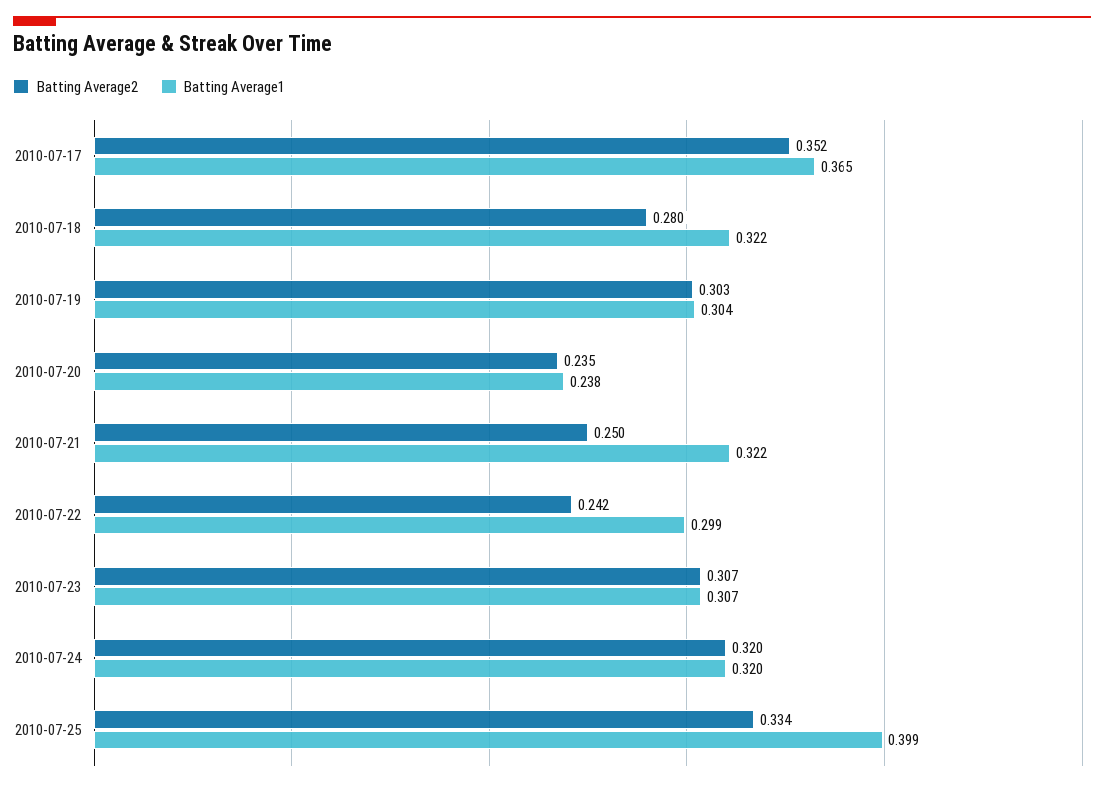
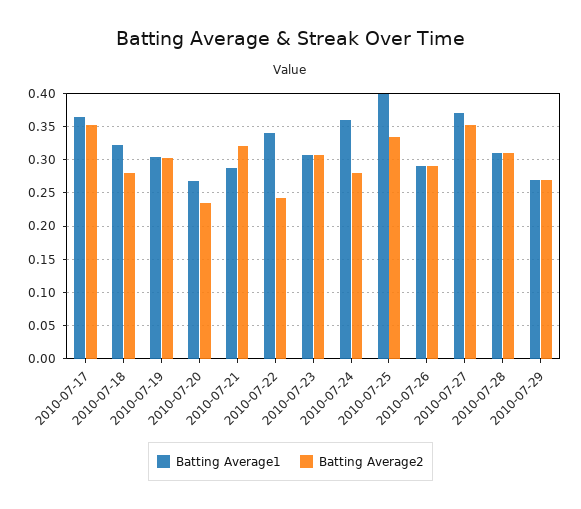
Batting Average1, 2010-07-20: 0.238 -> 0.27
Batting Average2, 2010-07-21: 0.25 -> 0.32
Batting Average1, 2010-07-21: 0.322 -> 0.29
Batting Average1, 2010-07-22: 0.299 -> 0.34
Batting Average2, 2010-07-24: 0.32 -> 0.28
Batting Average1, 2010-07-24: 0.32 -> 0.36
Batting Average1, 2010-07-26: none -> 0.29
Batting Average2, 2010-07-26: none -> 0.29
Batting Average1, 2010-07-27: none -> 0.37
Batting Average2, 2010-07-27: none -> 0.35
Batting Average1, 2010-07-28: none -> 0.31
Batting Average2, 2010-07-28: none -> 0.31
Batting Average1, 2010-07-29: none -> 0.27
Batting Average2, 2010-07-29: none -> 0.27

